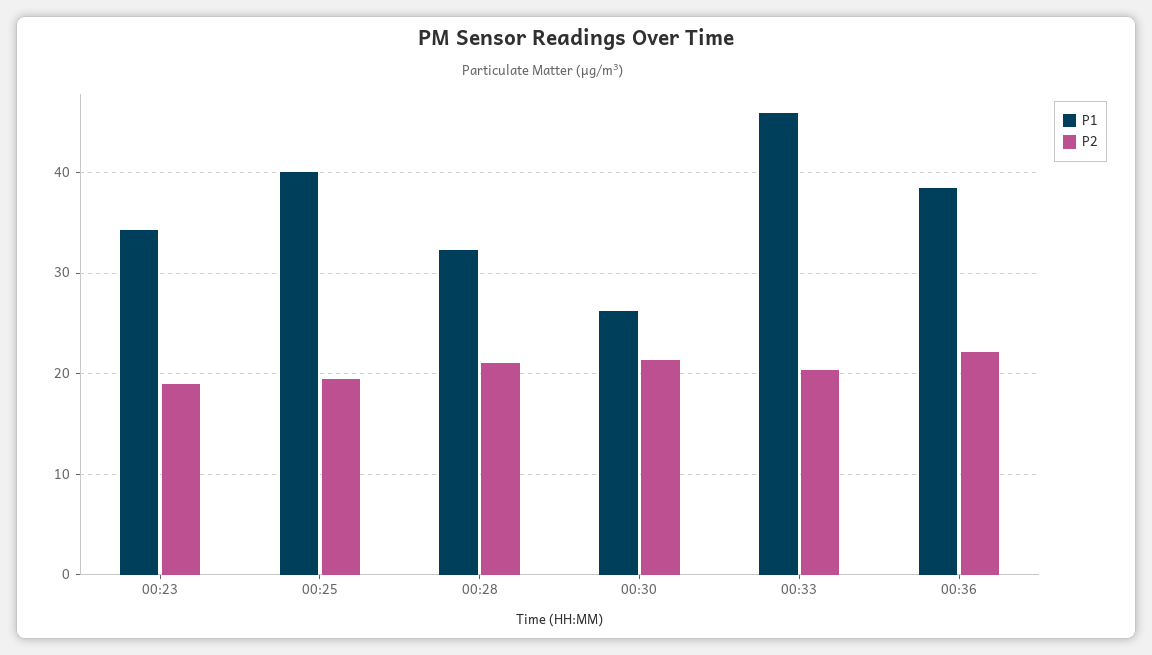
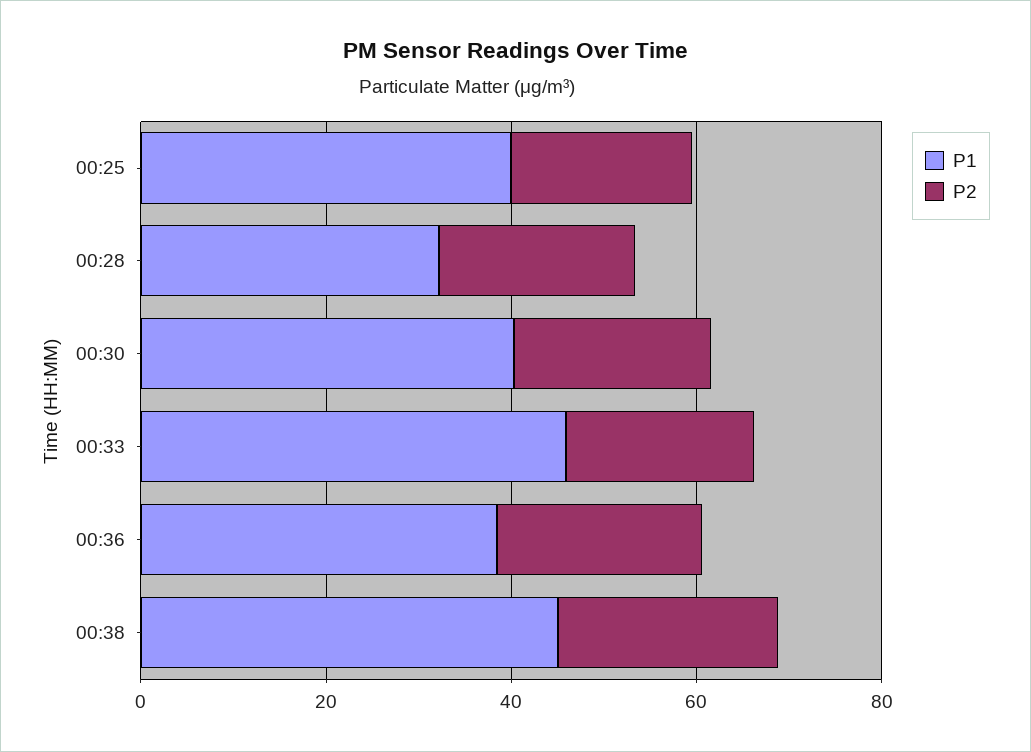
P1, 00:23: 34 -> none
P2, 00:23: 19 -> none
P1, 00:30: 26 -> 40
P1, 00:38: none -> 45
P2, 00:38: none -> 25

